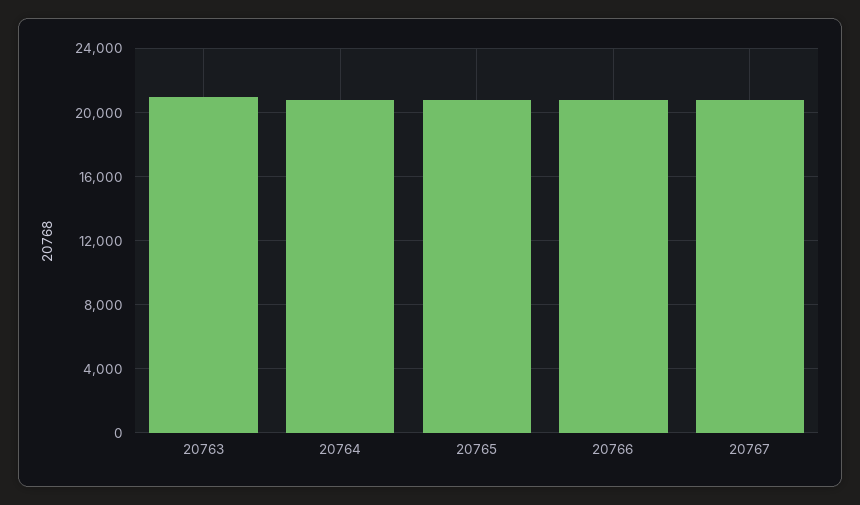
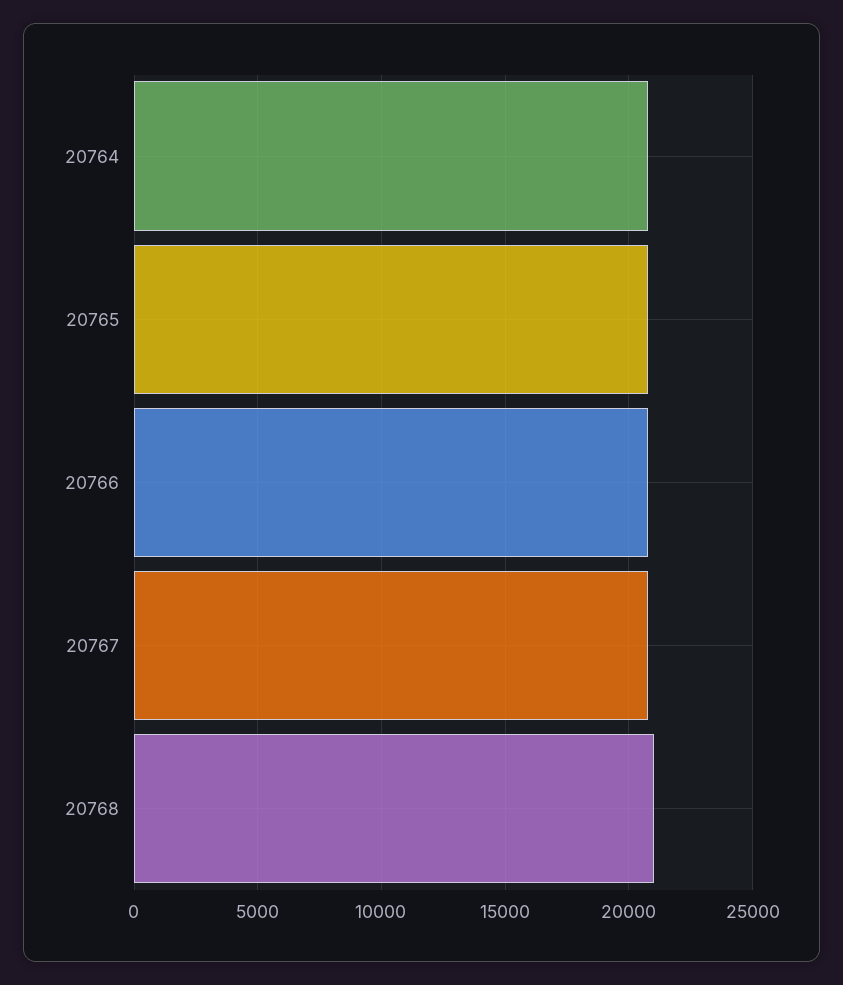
20763: 21000 -> none
20768: none -> 21000

